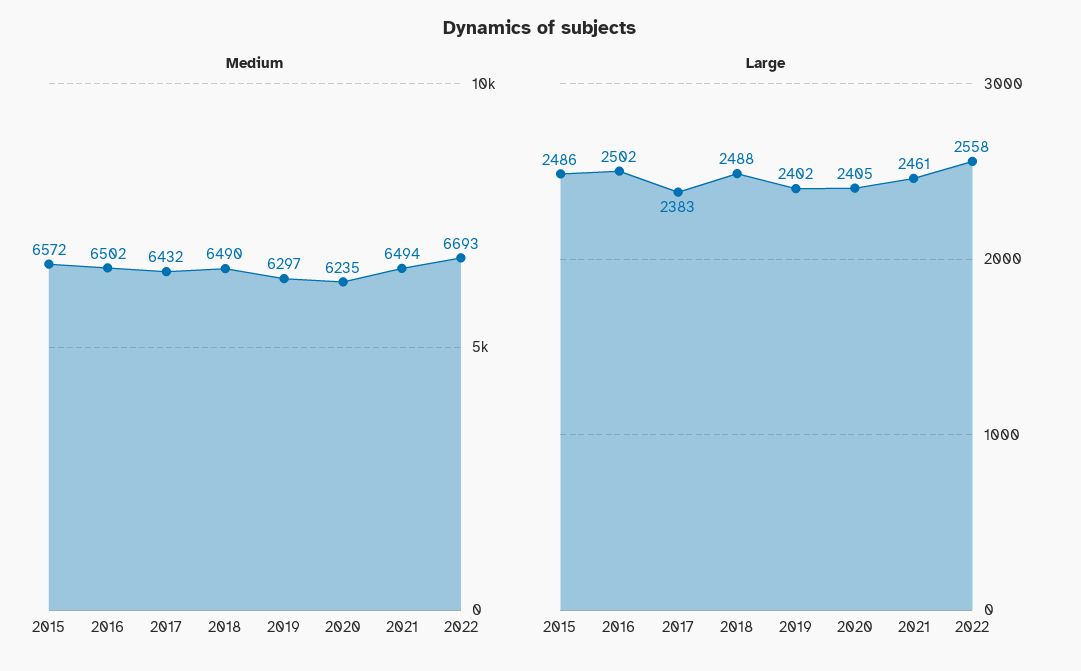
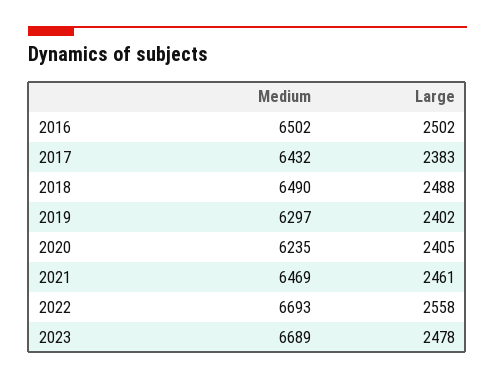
Medium, 2015: 6572 -> none
Medium, 2021: 6494 -> 6469
Large, 2015: 2486 -> none
Medium, 2023: none -> 6689
Large, 2023: none -> 2478

